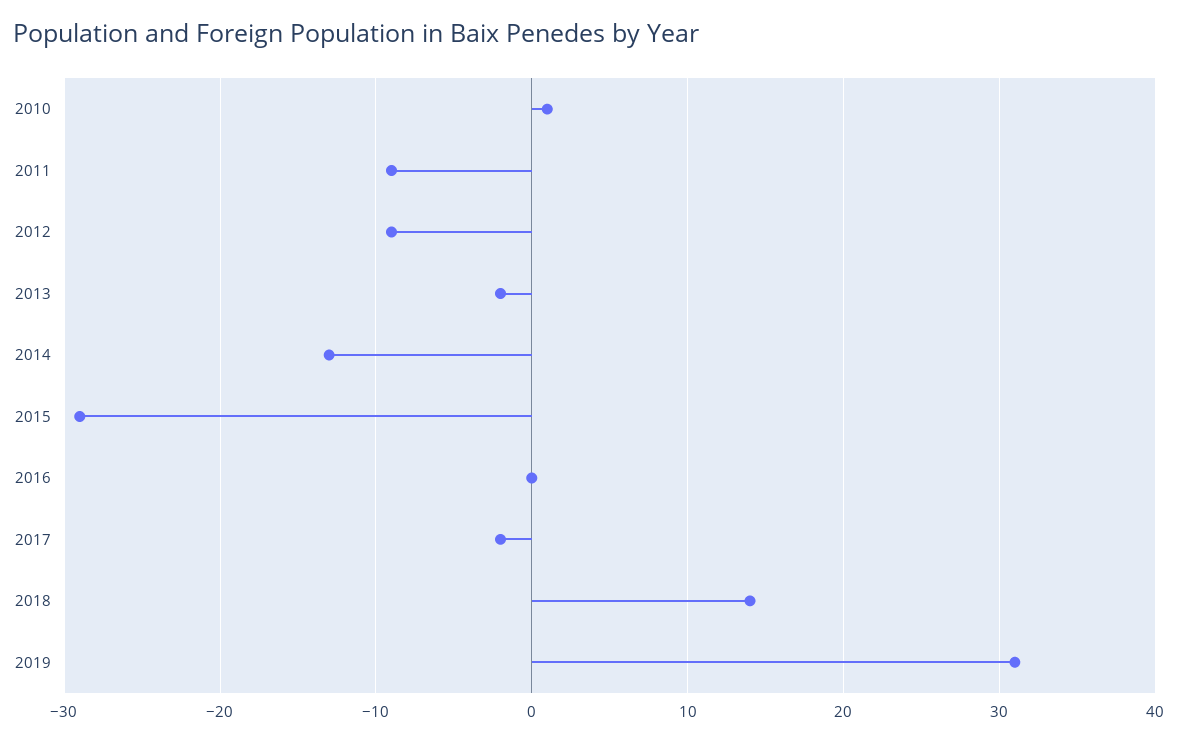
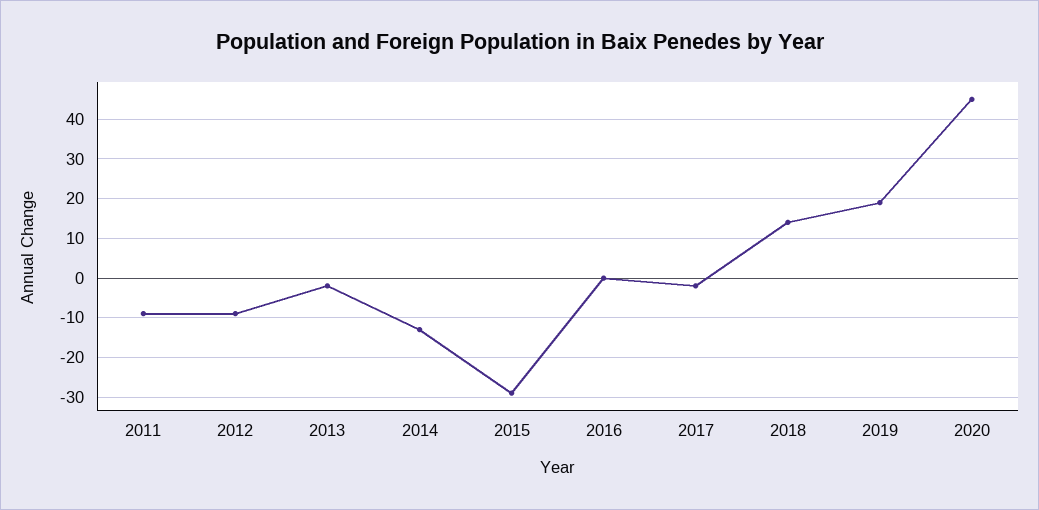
2010: 1 -> none
2019: 31 -> 20
2020: none -> 45

